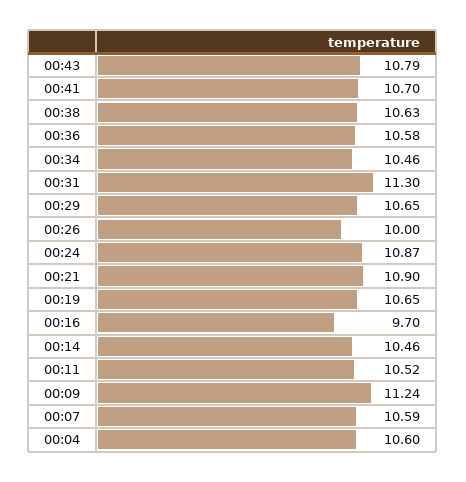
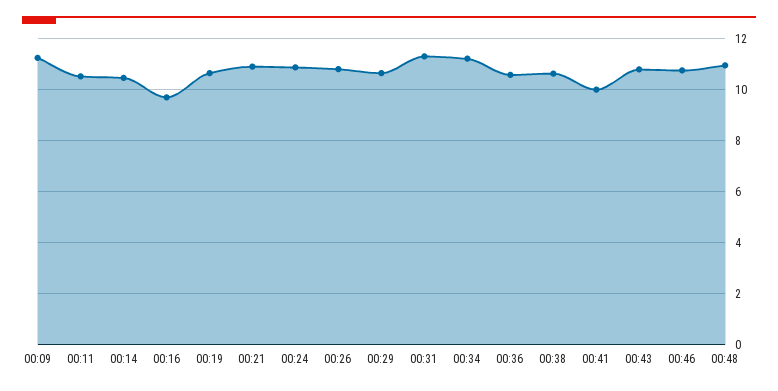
00:41: 10.7 -> 10
00:34: 10.46 -> 11.25
00:26: 10 -> 10.75
00:07: 10.59 -> none
00:04: 10.6 -> none
00:46: none -> 10.75
00:48: none -> 11

